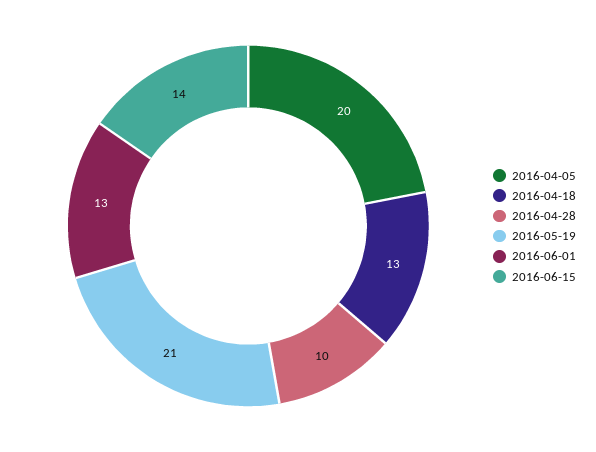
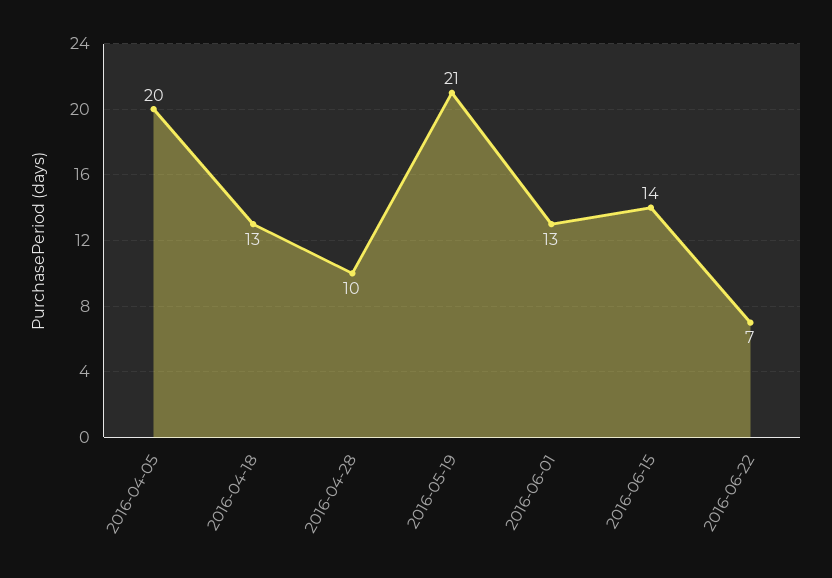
2016-06-22: none -> 7

